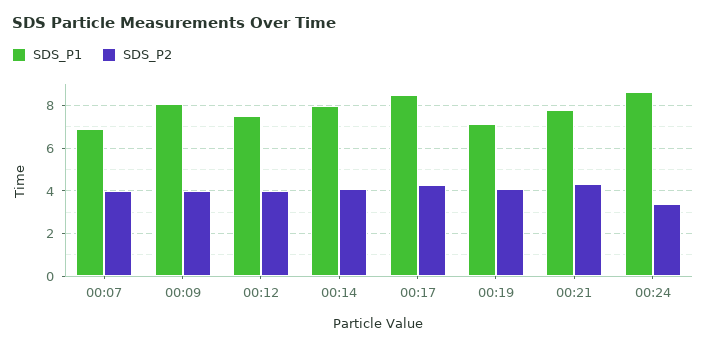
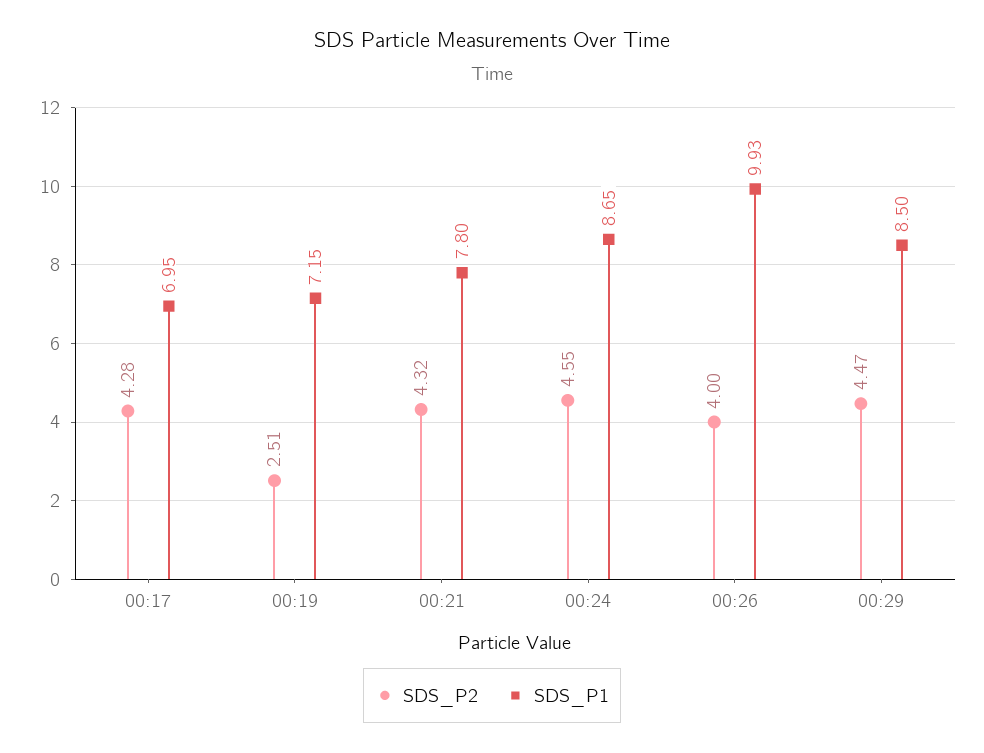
SDS_P1, 00:07: 7 -> none
SDS_P2, 00:07: 4 -> none
SDS_P1, 00:09: 8 -> none
SDS_P2, 00:09: 4 -> none
SDS_P1, 00:12: 7.5 -> none
SDS_P2, 00:12: 4 -> none
SDS_P1, 00:14: 8 -> none
SDS_P2, 00:14: 4 -> none
SDS_P1, 00:17: 8.5 -> 6.95
SDS_P2, 00:19: 4 -> 2.51
SDS_P2, 00:24: 3.5 -> 4.55
SDS_P2, 00:26: none -> 4
SDS_P1, 00:26: none -> 9.93
SDS_P2, 00:29: none -> 4.47
SDS_P1, 00:29: none -> 8.5

